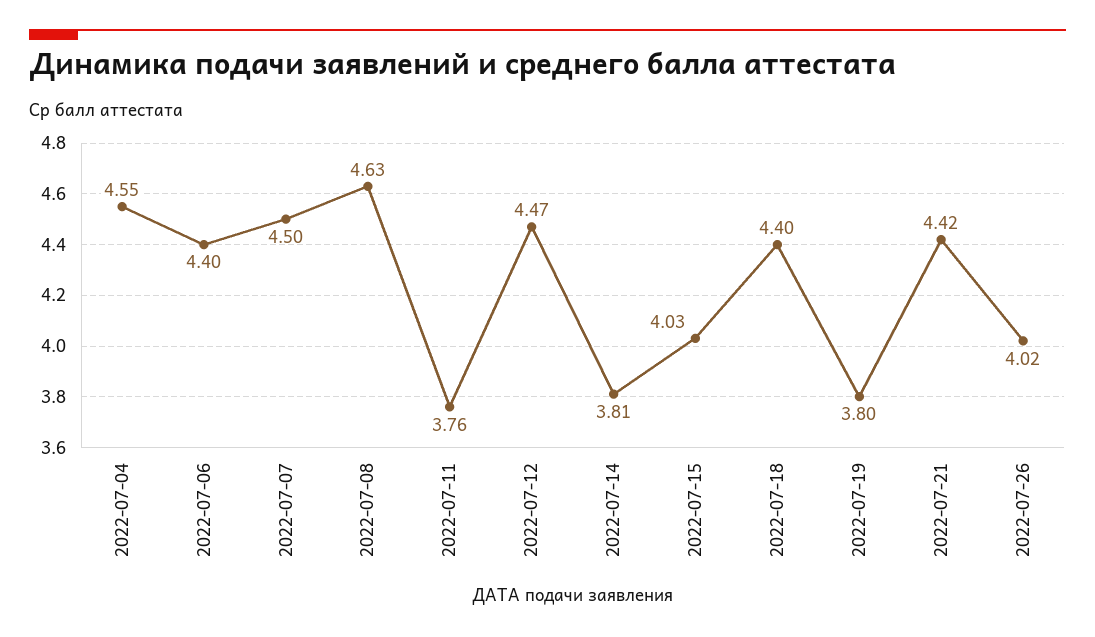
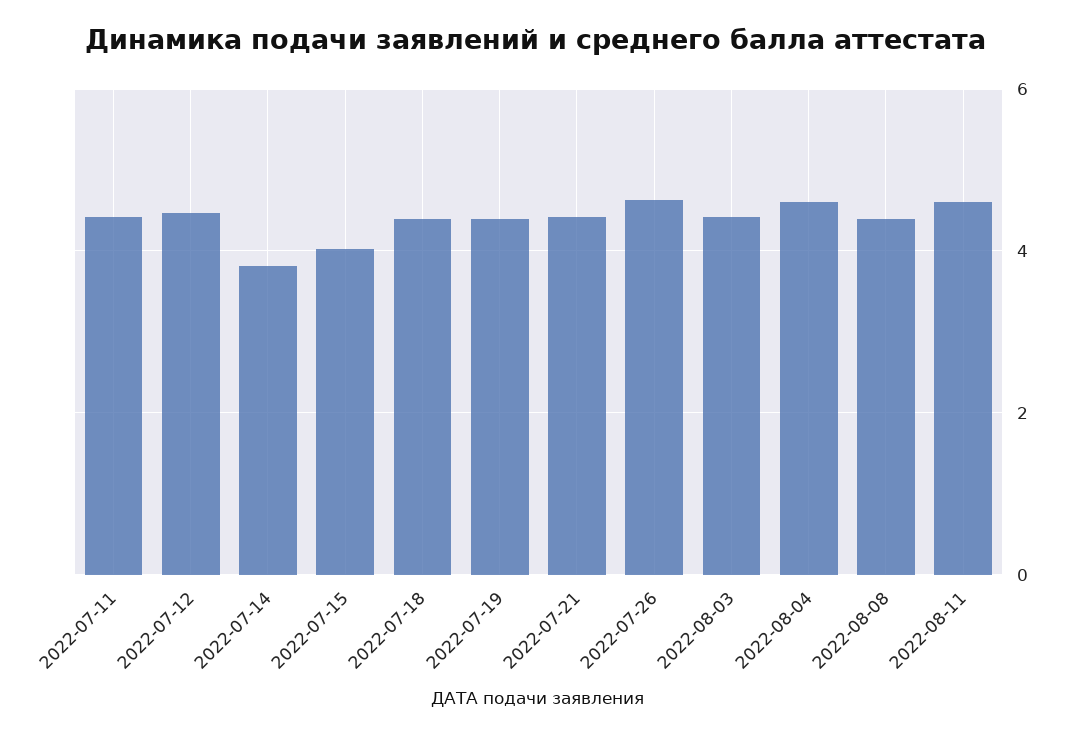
2022-07-04: 4.55 -> none
2022-07-06: 4.4 -> none
2022-07-07: 4.5 -> none
2022-07-08: 4.63 -> none
2022-07-11: 3.76 -> 4.4
2022-07-19: 3.8 -> 4.4
2022-07-26: 4.02 -> 4.6
2022-08-03: none -> 4.4
2022-08-04: none -> 4.6
2022-08-08: none -> 4.4
2022-08-11: none -> 4.6

